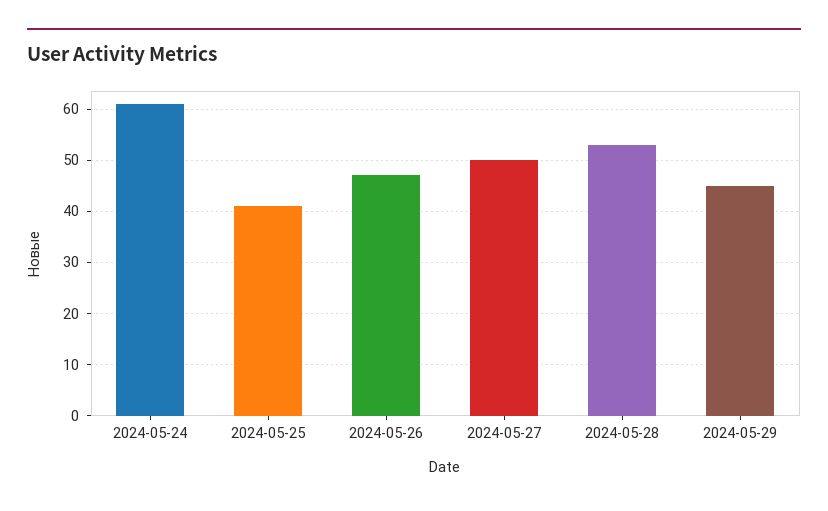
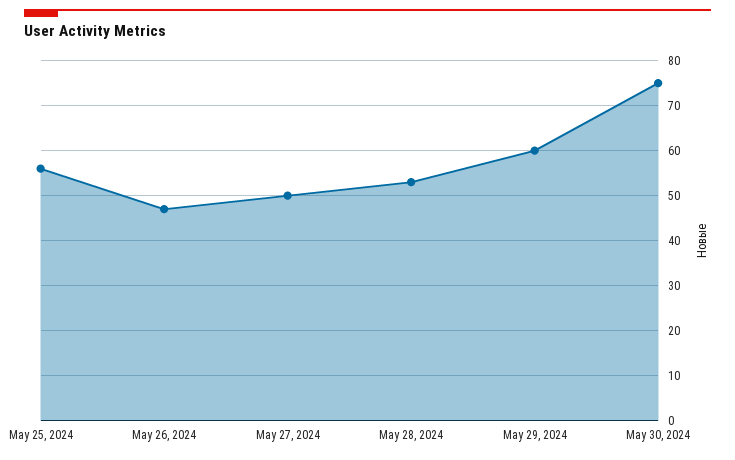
2024-05-24: 60 -> none
2024-05-25: 40 -> 55
2024-05-29: 45 -> 60
May 30, 2024: none -> 75

